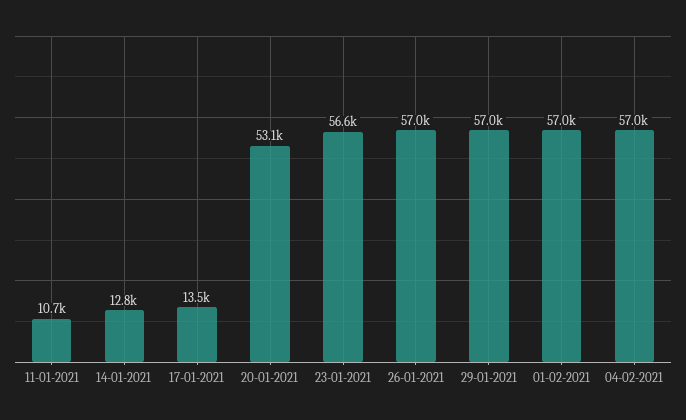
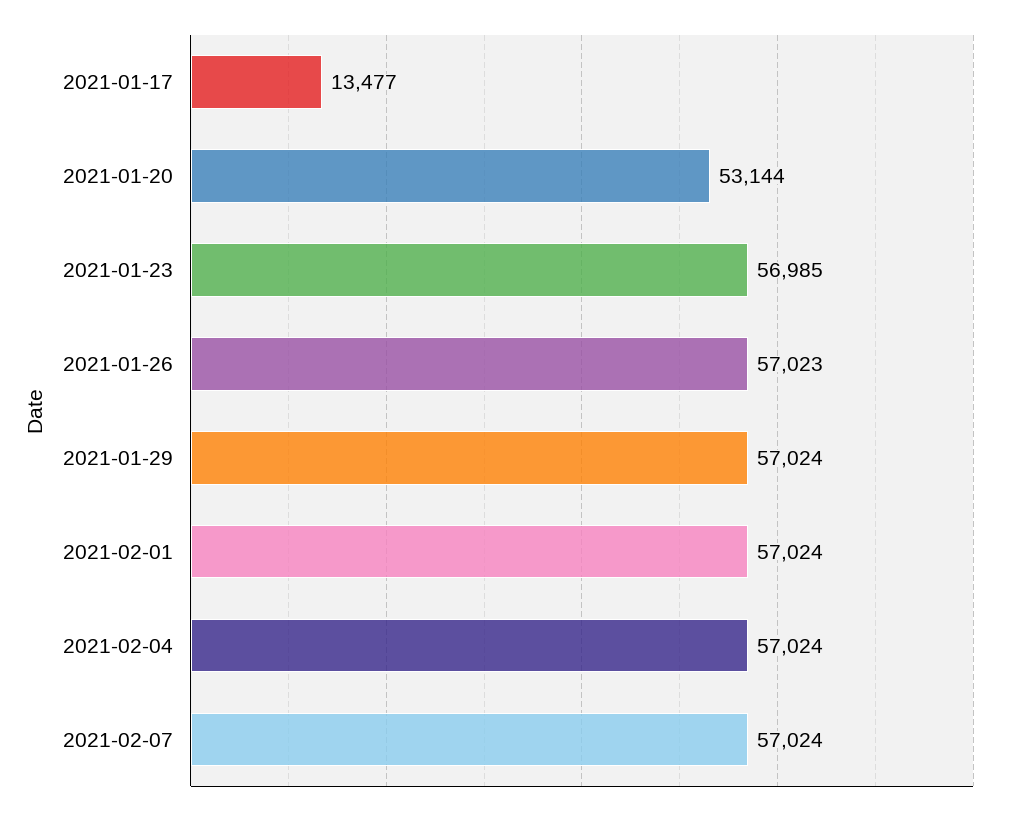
11-01-2021: 10700 -> none
14-01-2021: 12800 -> none
23-01-2021: 56600 -> 56985
2021-02-07: none -> 57024

